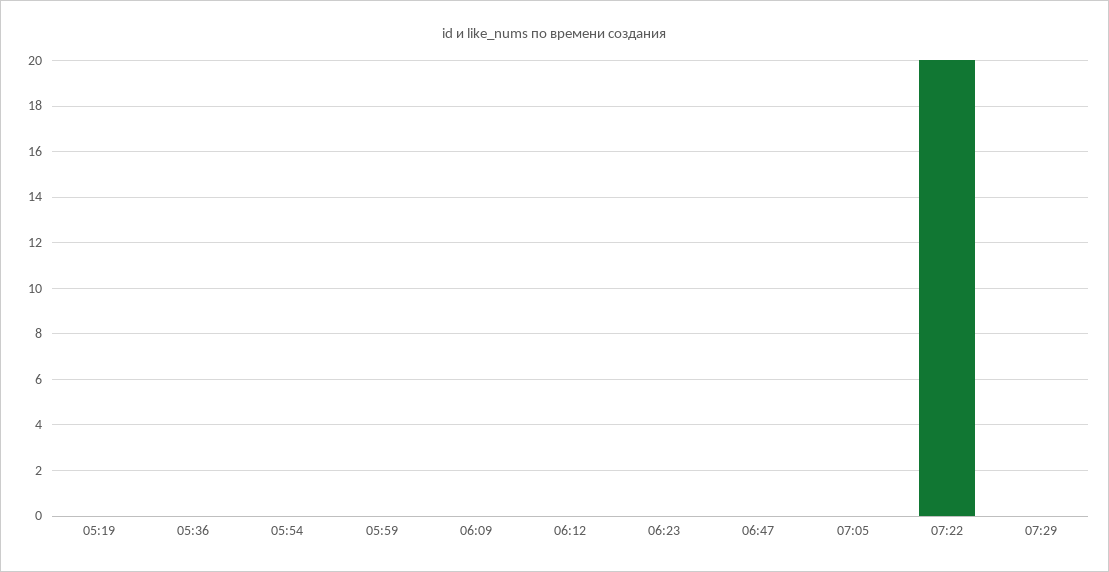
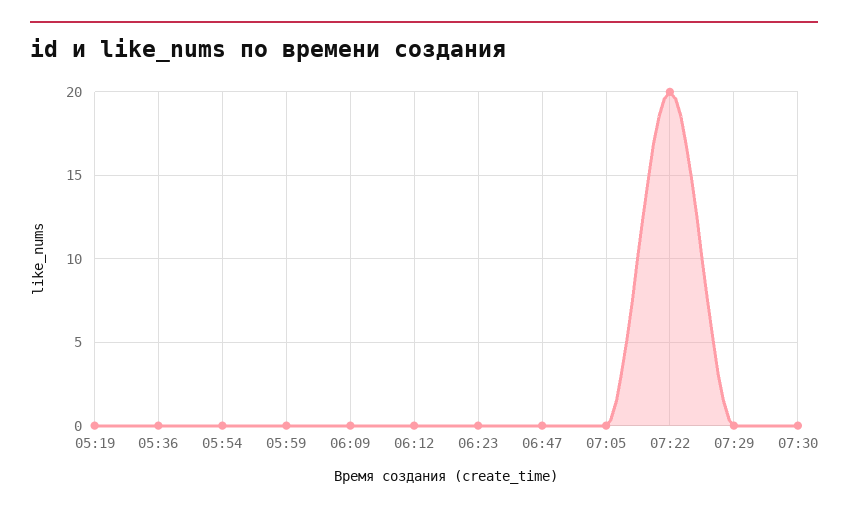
07:30: none -> 0

